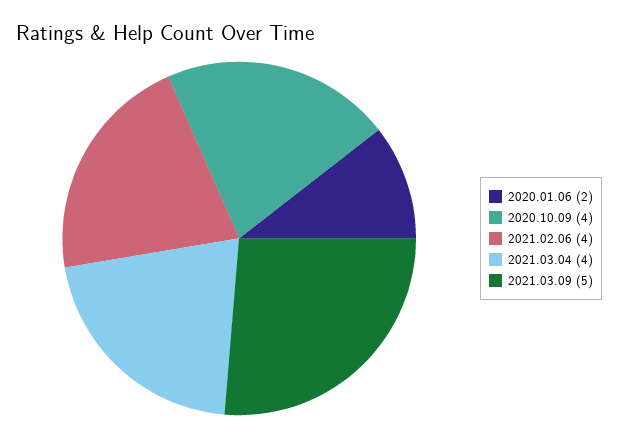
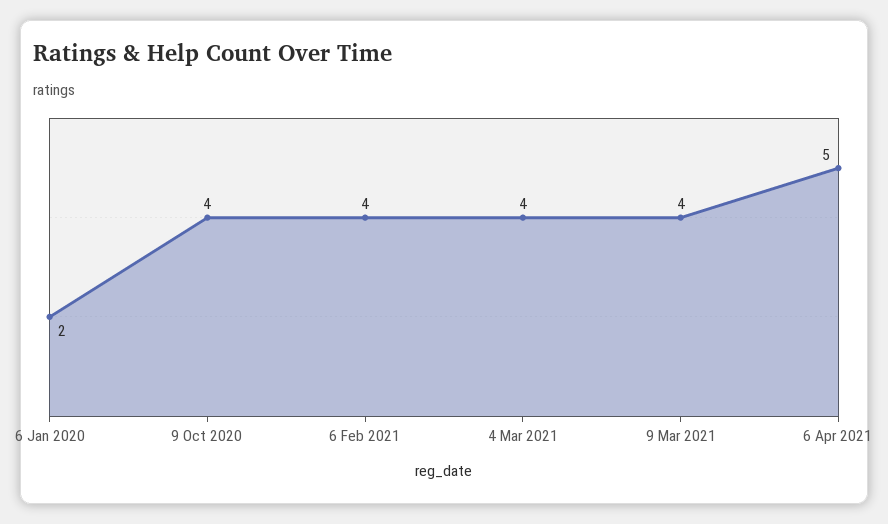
2021.03.09: 5 -> 4
6 Apr 2021: none -> 5

